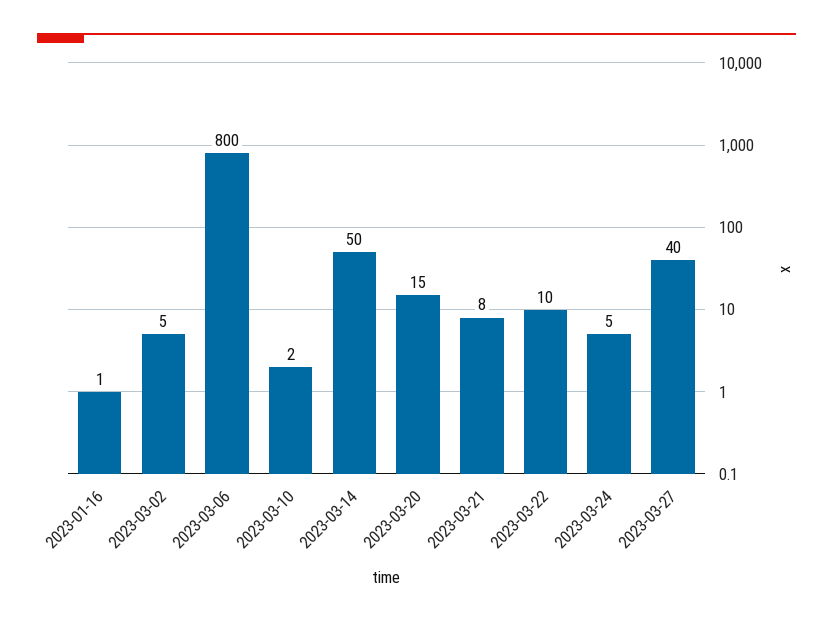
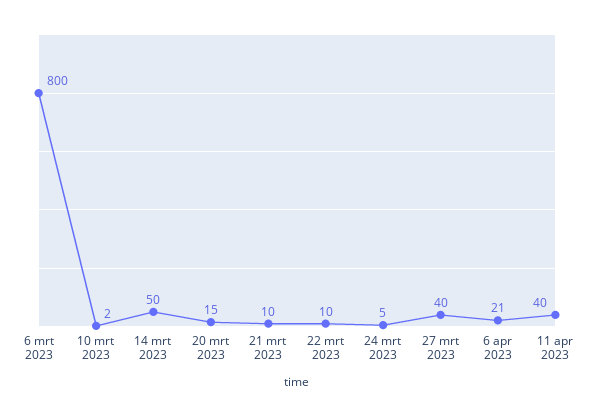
2023-01-16: 1 -> none
2023-03-02: 5 -> none
2023-03-21: 8 -> 10
6 apr 2023: none -> 21
11 apr 2023: none -> 40

